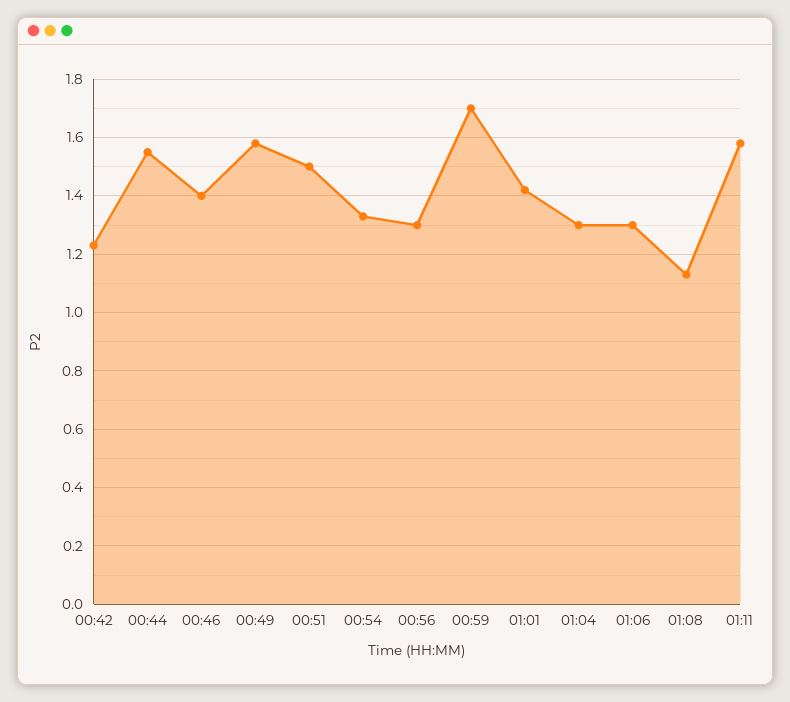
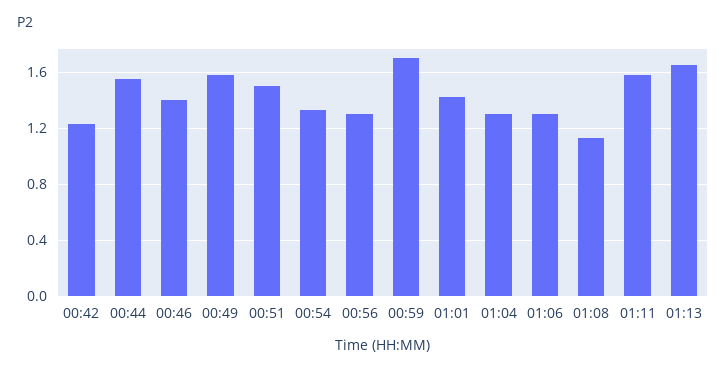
01:13: none -> 1.65

